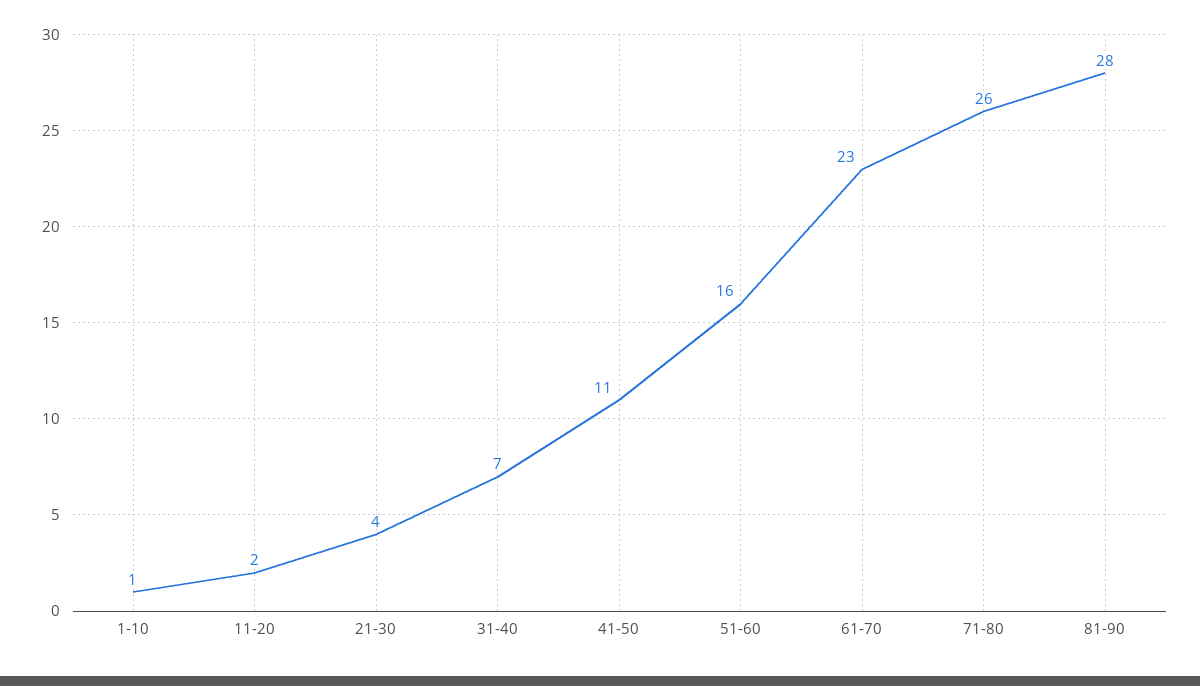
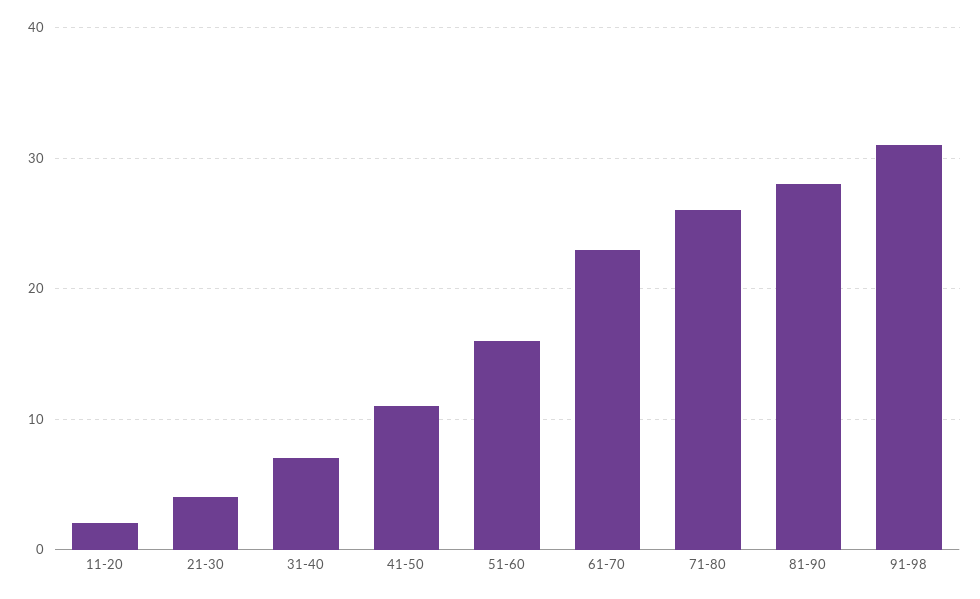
1-10: 1 -> none
91-98: none -> 31

